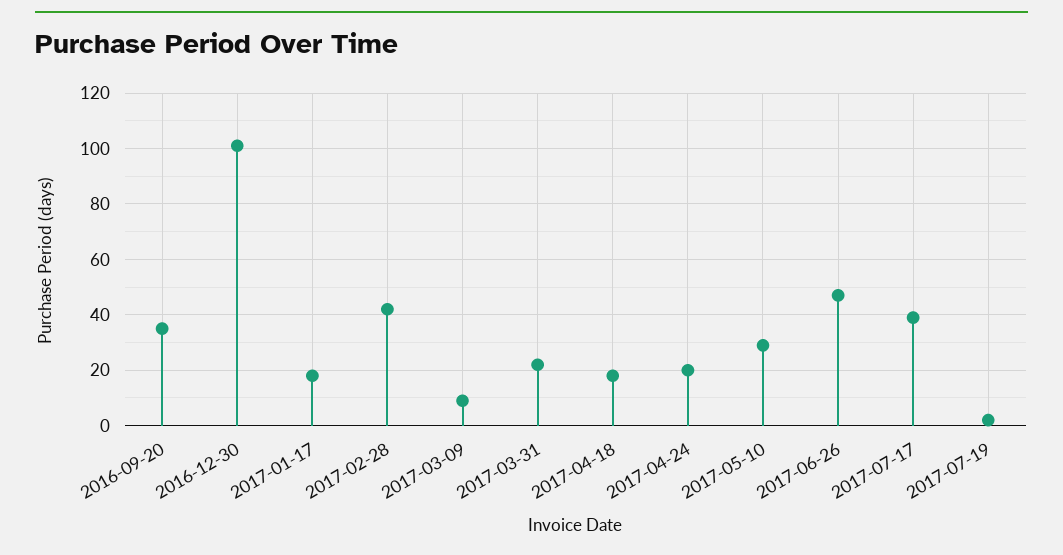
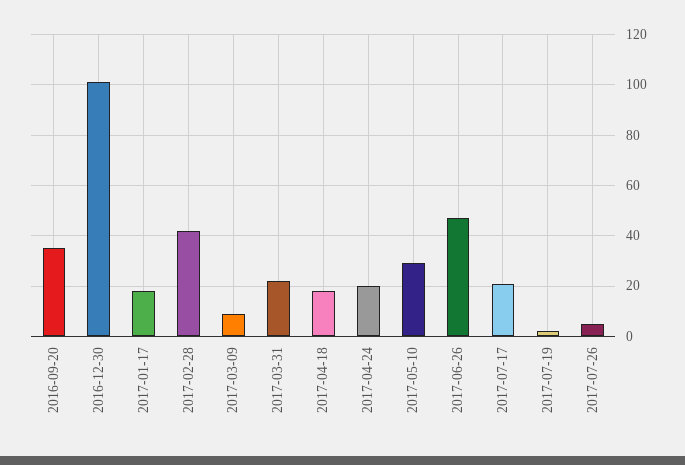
2017-07-17: 40 -> 20
2017-07-26: none -> 5

